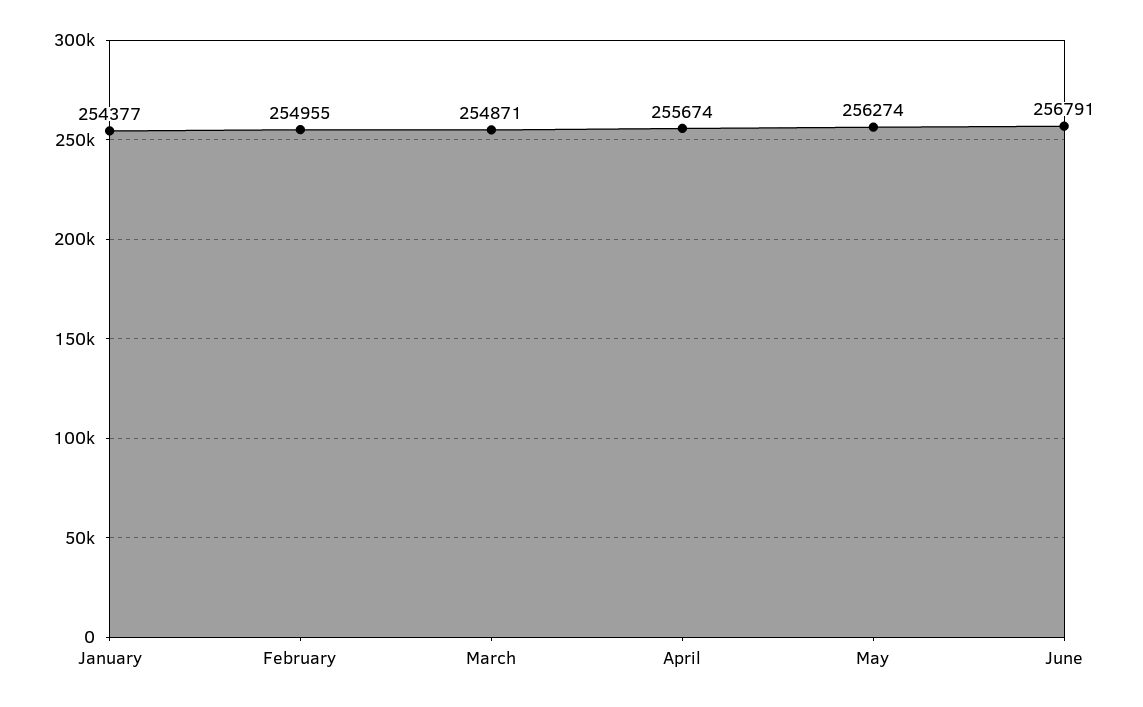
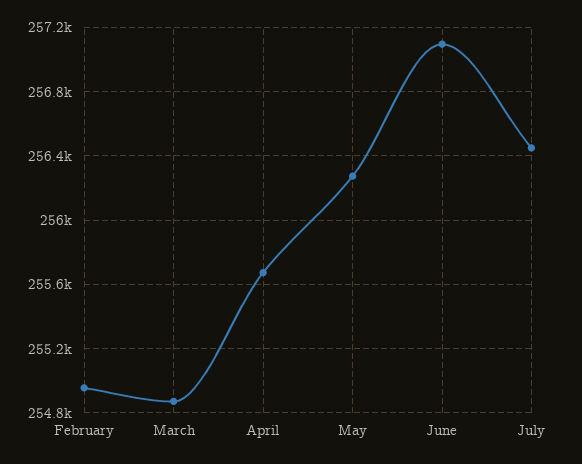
January: 254377 -> none
June: 256791 -> 257100
July: none -> 256450

